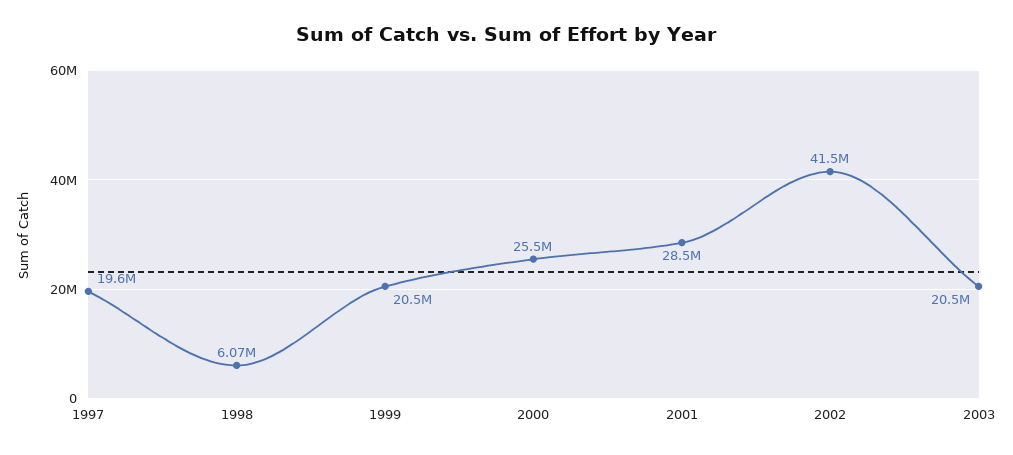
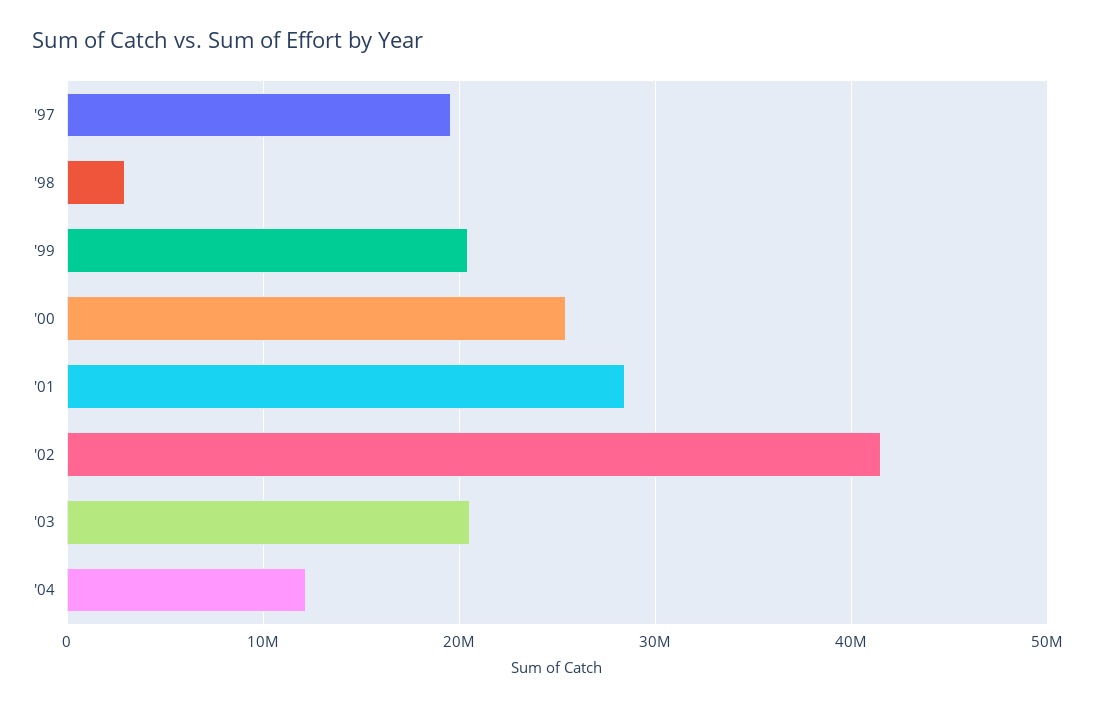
1998: 6070000 -> 3000000
'04: none -> 12000000

